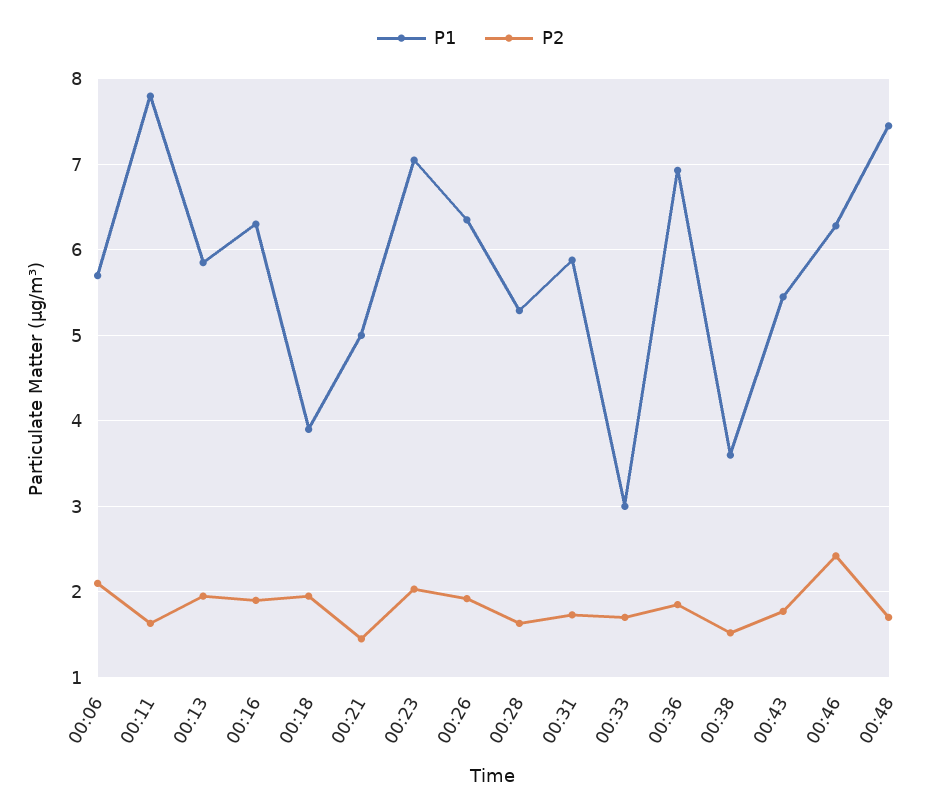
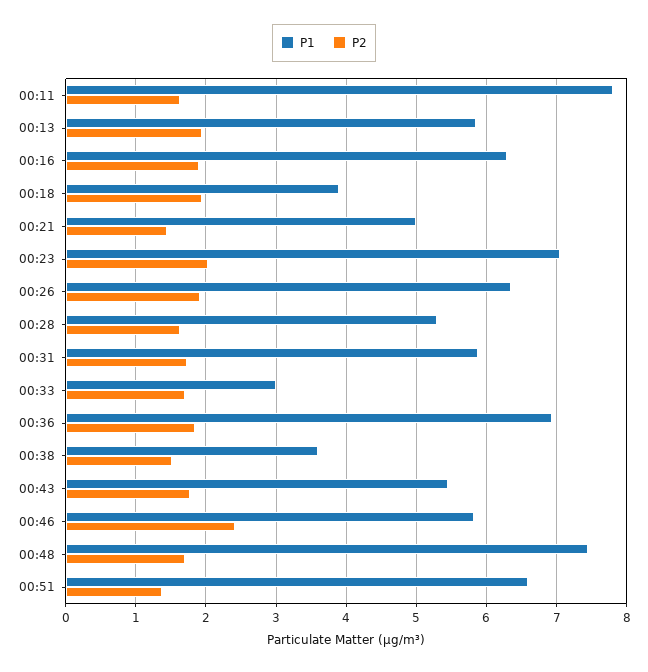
P1, 00:06: 5.7 -> none
P2, 00:06: 2.1 -> none
P1, 00:46: 6.3 -> 5.8
P1, 00:51: none -> 6.6
P2, 00:51: none -> 1.4

